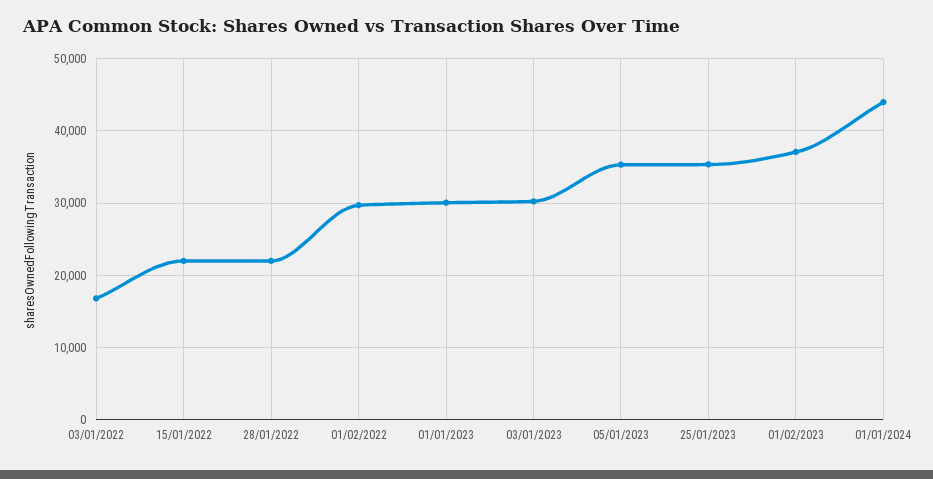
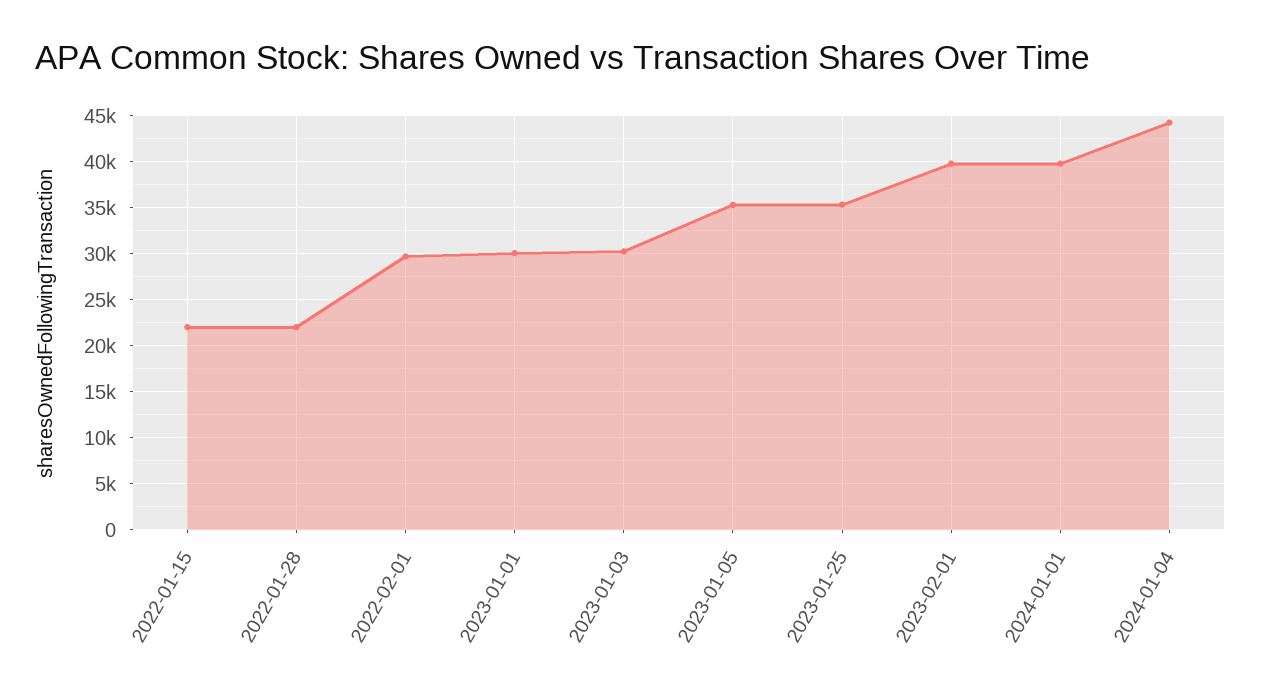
03/01/2022: 17000 -> none
01/02/2023: 37000 -> 40000
01/01/2024: 44000 -> 40000
2024-01-04: none -> 44000

